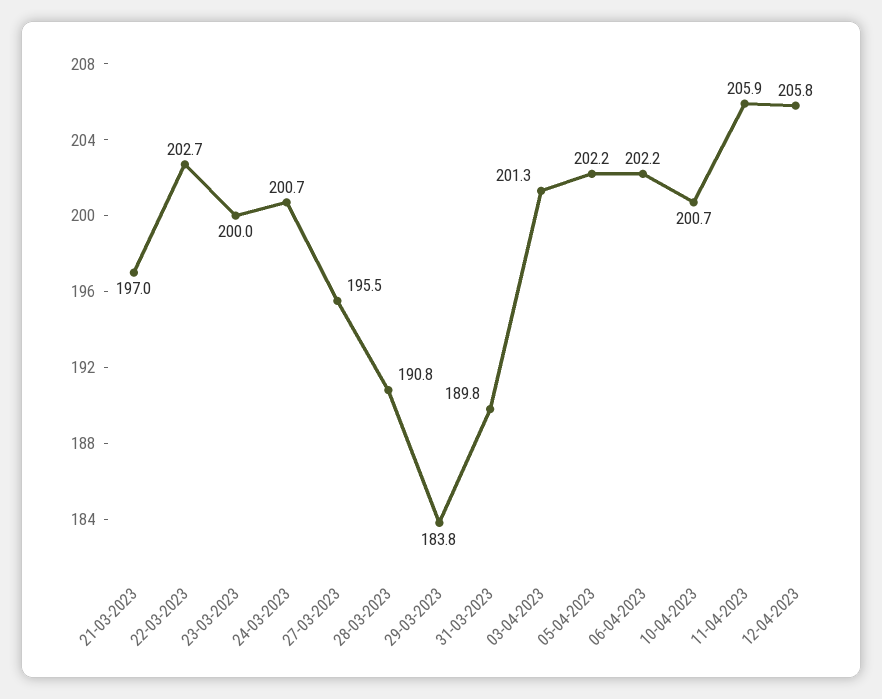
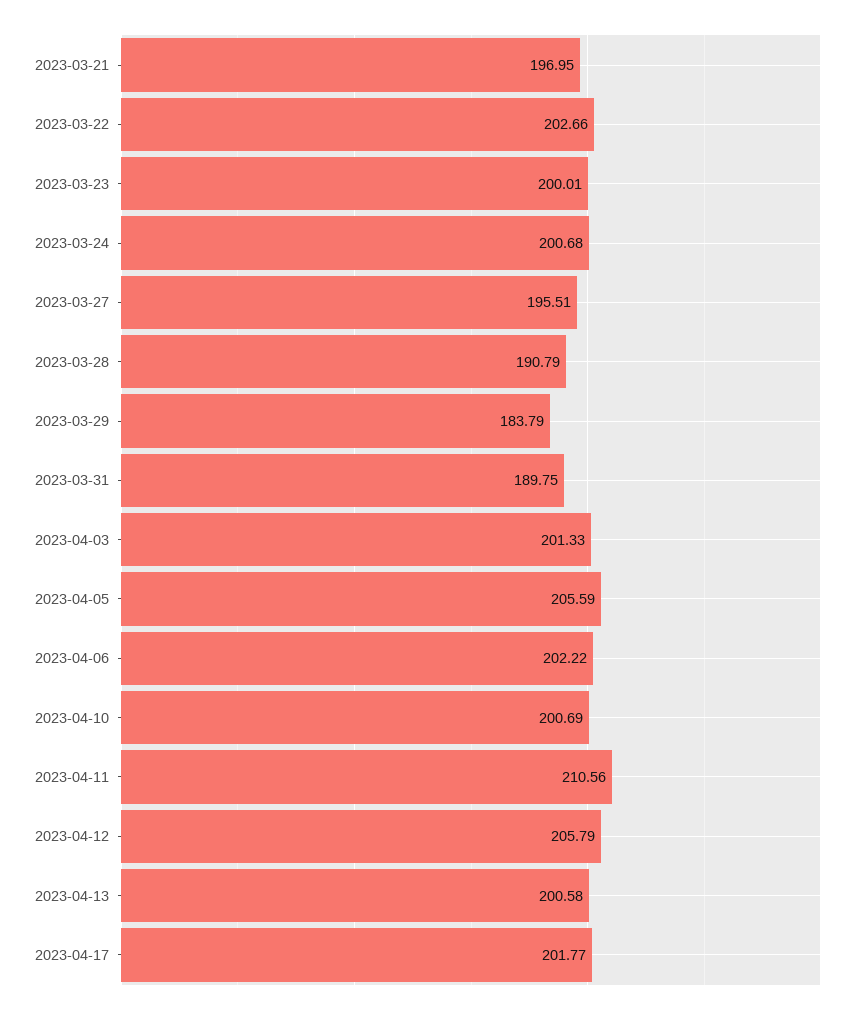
05-04-2023: 202.2 -> 205.59
11-04-2023: 205.9 -> 210.56
2023-04-13: none -> 200.58
2023-04-17: none -> 201.77

